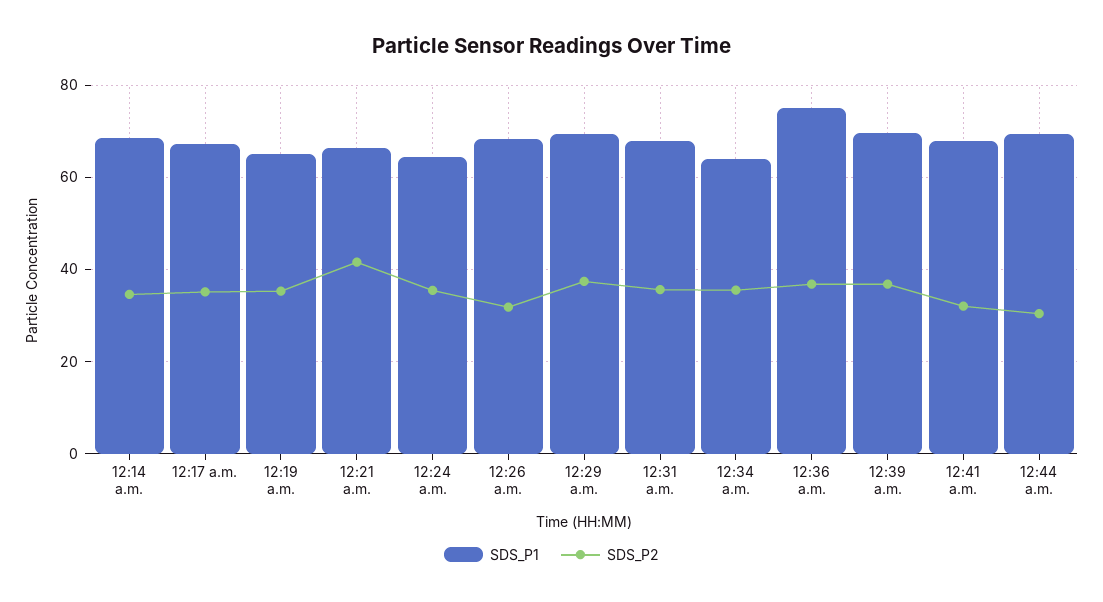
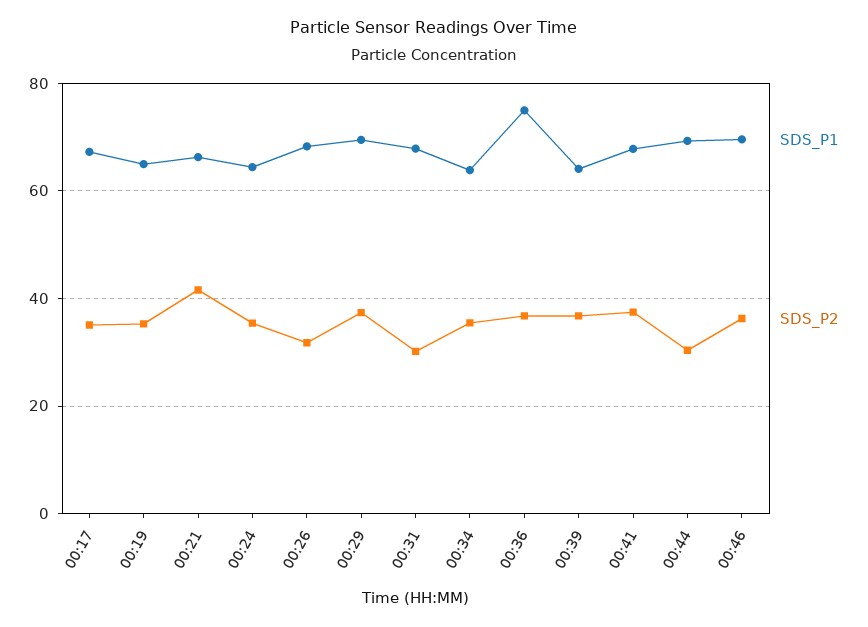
SDS_P1, 12:14 a.m.: 68 -> none
SDS_P2, 12:14 a.m.: 34 -> none
SDS_P2, 12:31 a.m.: 36 -> 30
SDS_P1, 12:39 a.m.: 70 -> 64
SDS_P2, 12:41 a.m.: 32 -> 38
SDS_P1, 00:46: none -> 70
SDS_P2, 00:46: none -> 36

